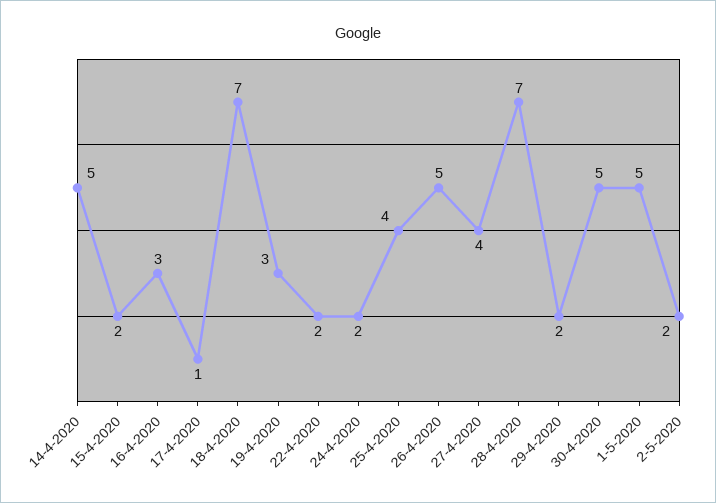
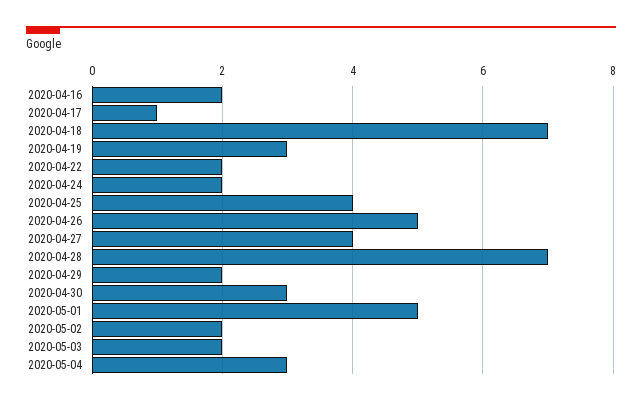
14-4-2020: 5 -> none
15-4-2020: 2 -> none
16-4-2020: 3 -> 2
30-4-2020: 5 -> 3
2020-05-03: none -> 2
2020-05-04: none -> 3

